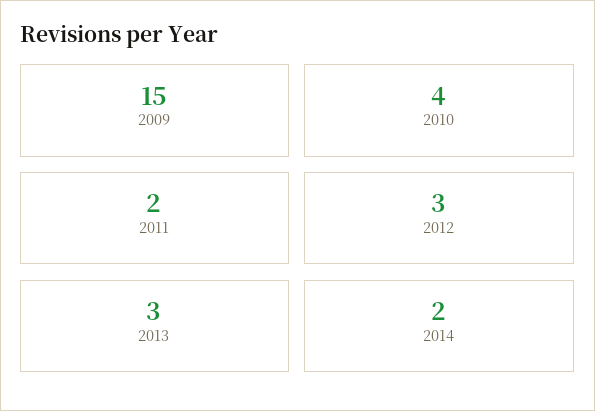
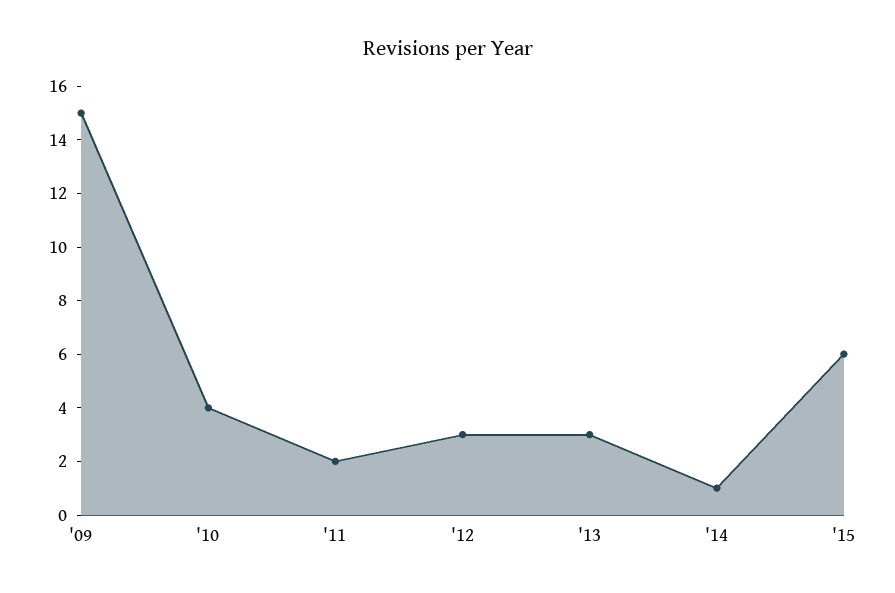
2014: 2 -> 1
'15: none -> 6

